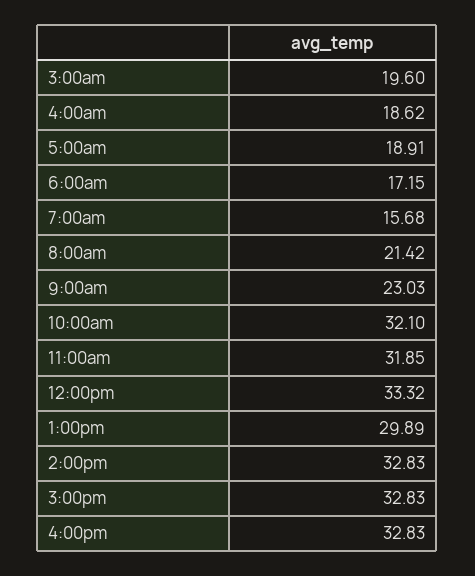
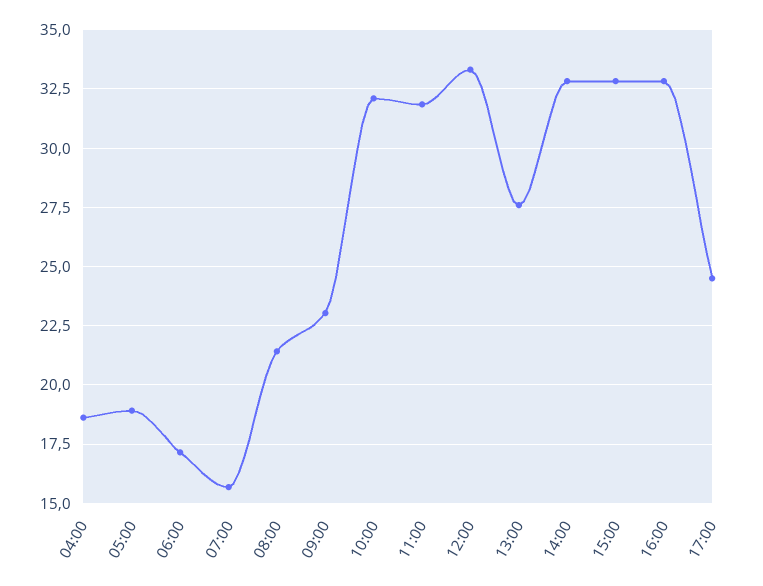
3:00am: 19.6 -> none
1:00pm: 29.89 -> 27.5
17:00: none -> 24.5

